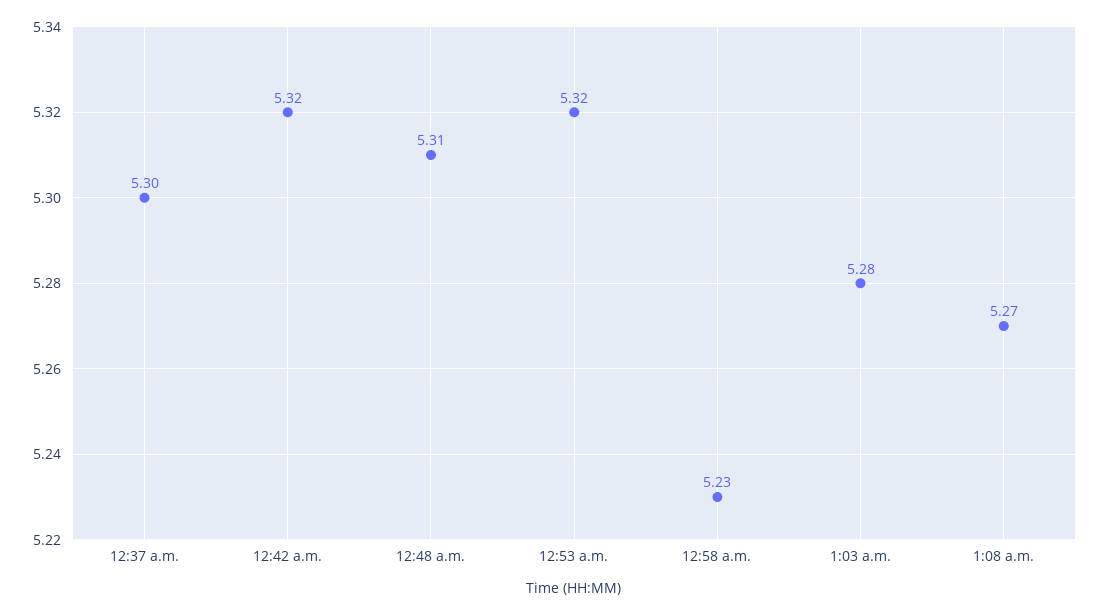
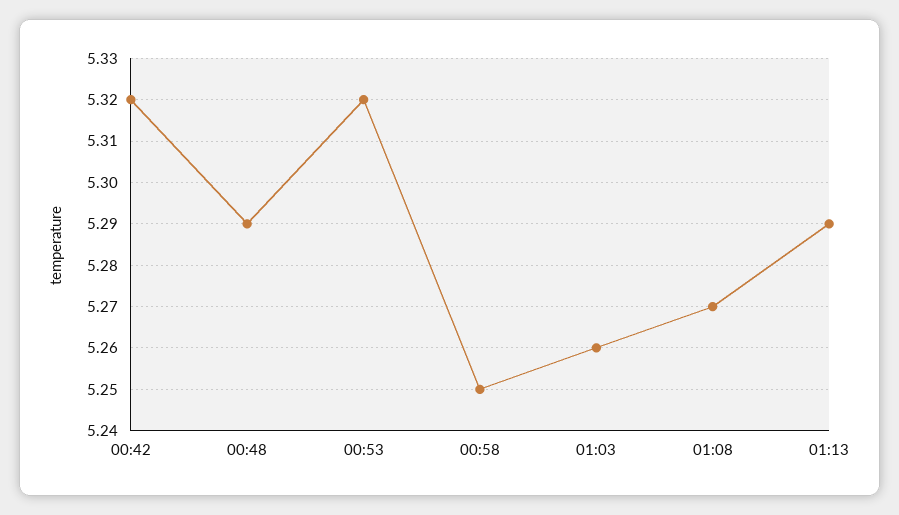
12:37 a.m.: 5.3 -> none
12:48 a.m.: 5.31 -> 5.29
12:58 a.m.: 5.23 -> 5.25
1:03 a.m.: 5.28 -> 5.26
01:13: none -> 5.29

